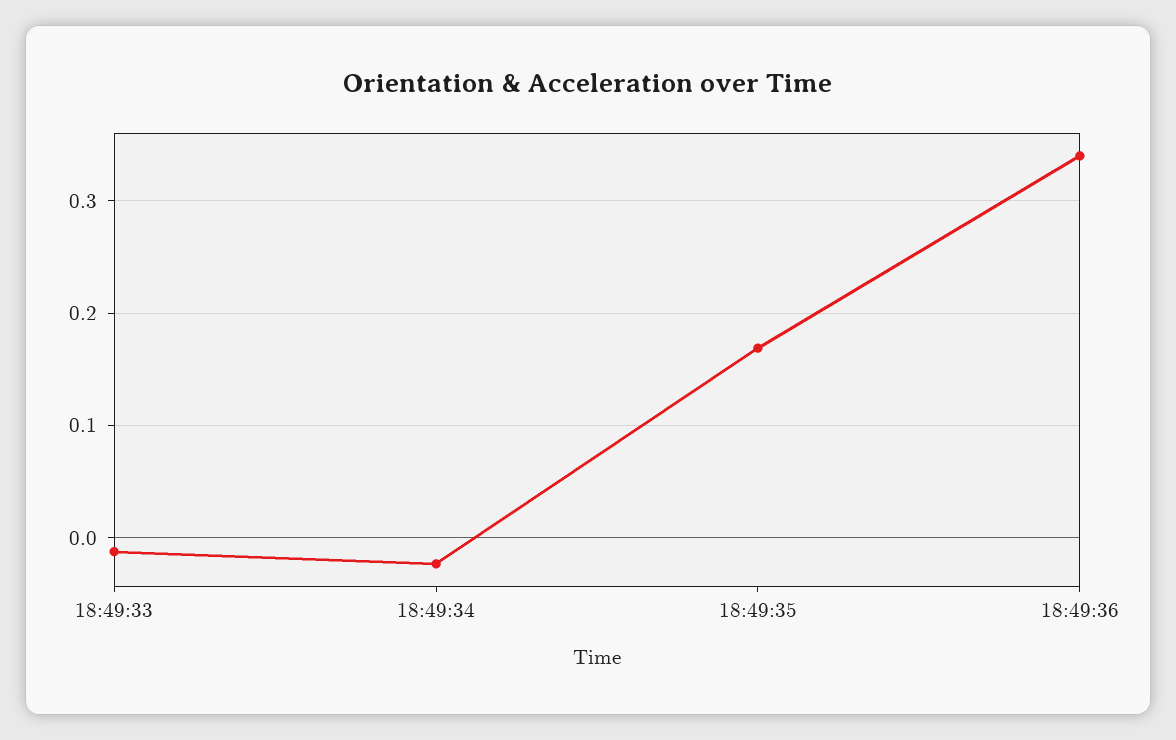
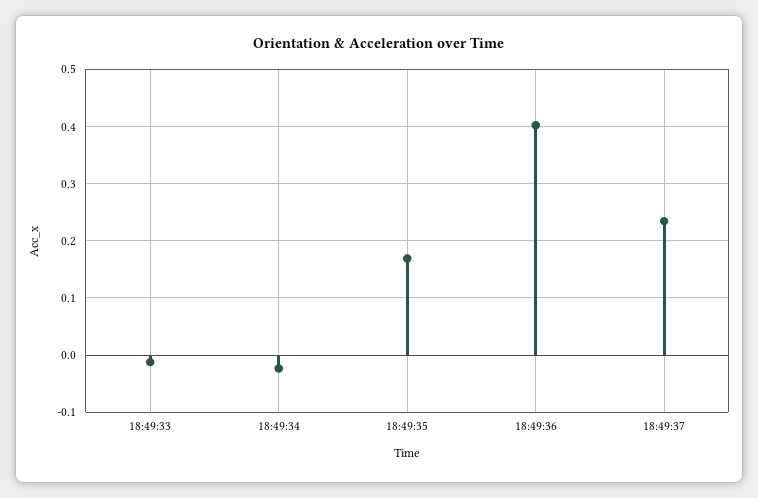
18:49:36: 0.34 -> 0.4
18:49:37: none -> 0.24

